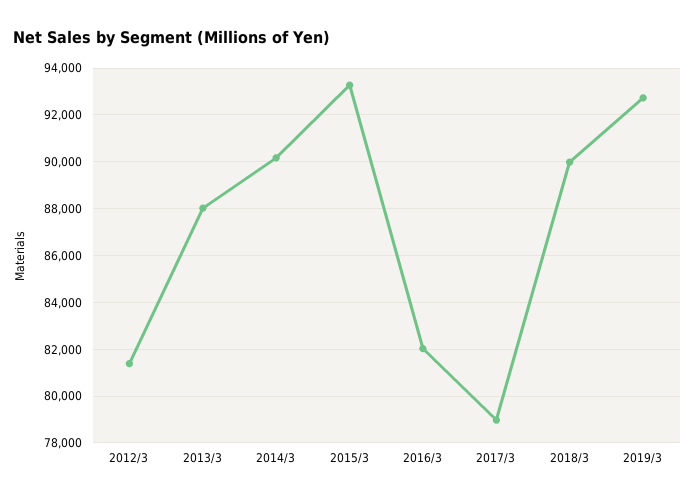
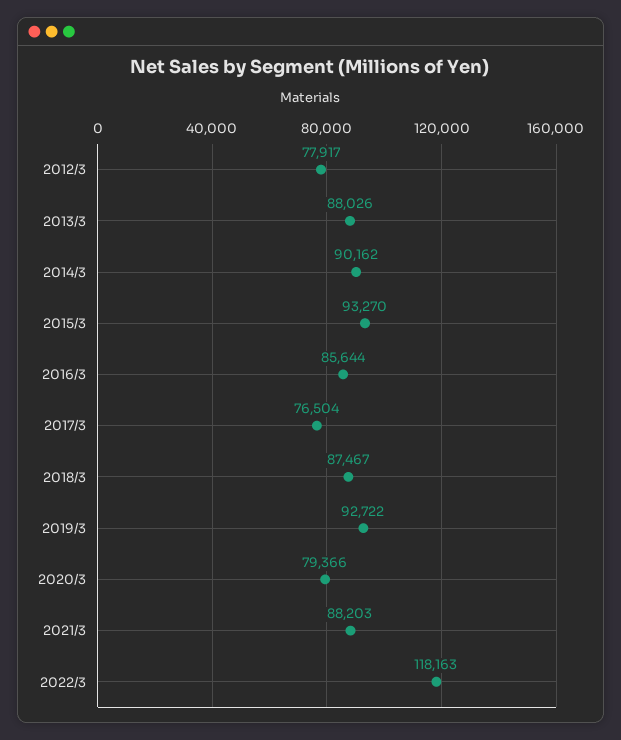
2012/3: 81500 -> 77917
2016/3: 82000 -> 85644
2017/3: 79000 -> 76504
2018/3: 90000 -> 87467
2020/3: none -> 79366
2021/3: none -> 88203
2022/3: none -> 118163

